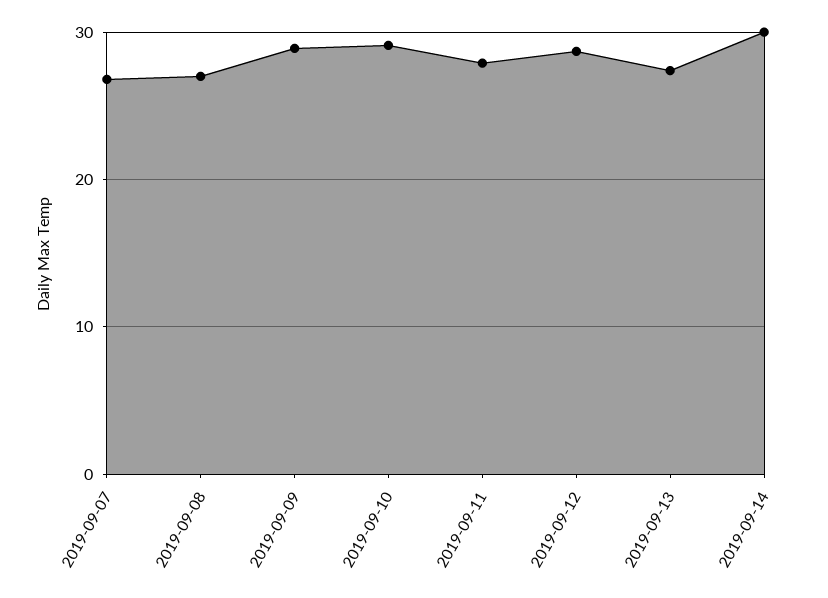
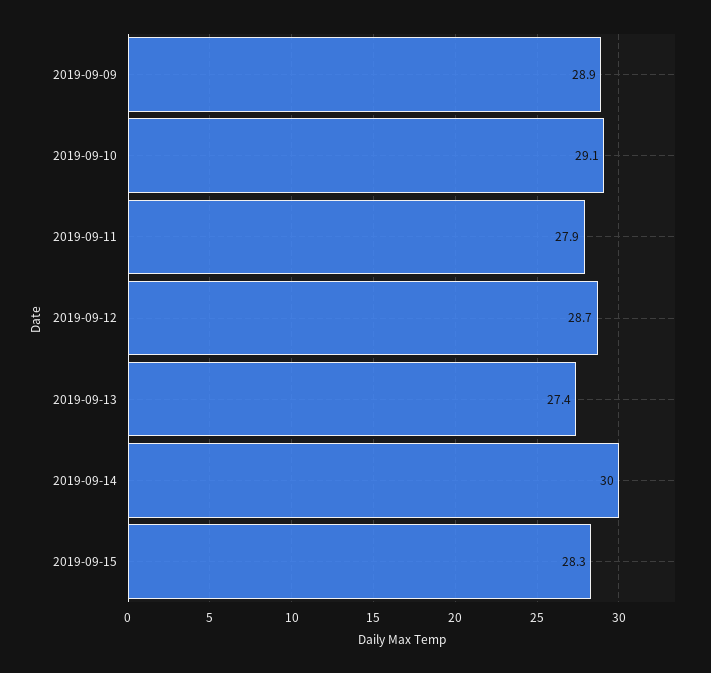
2019-09-07: 27 -> none
2019-09-08: 27 -> none
2019-09-15: none -> 28.3

